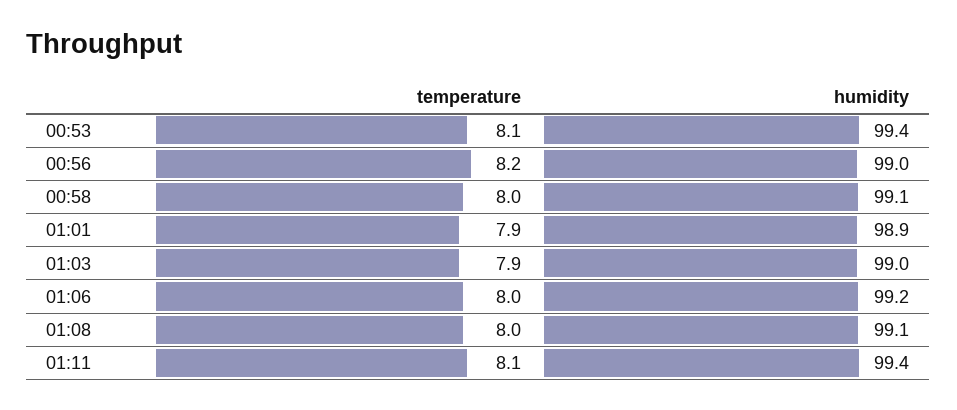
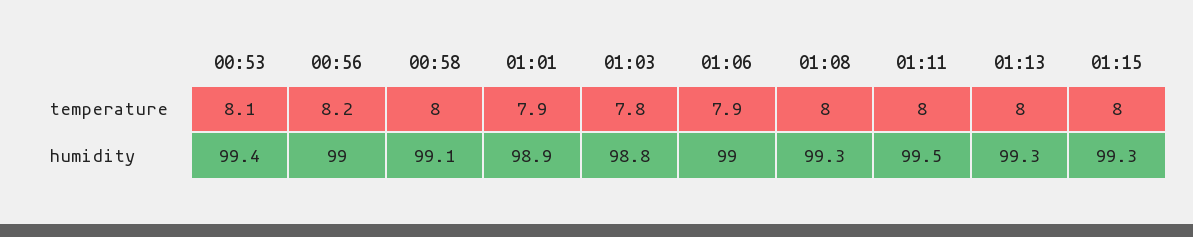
temperature, 01:03: 7.9 -> 7.8
humidity, 01:03: 99 -> 98.8
temperature, 01:06: 8 -> 7.9
humidity, 01:06: 99.2 -> 99
humidity, 01:08: 99.1 -> 99.3
temperature, 01:11: 8.1 -> 8
humidity, 01:11: 99.4 -> 99.5
temperature, 01:13: none -> 8
temperature, 01:15: none -> 8
humidity, 01:13: none -> 99.3
humidity, 01:15: none -> 99.3

